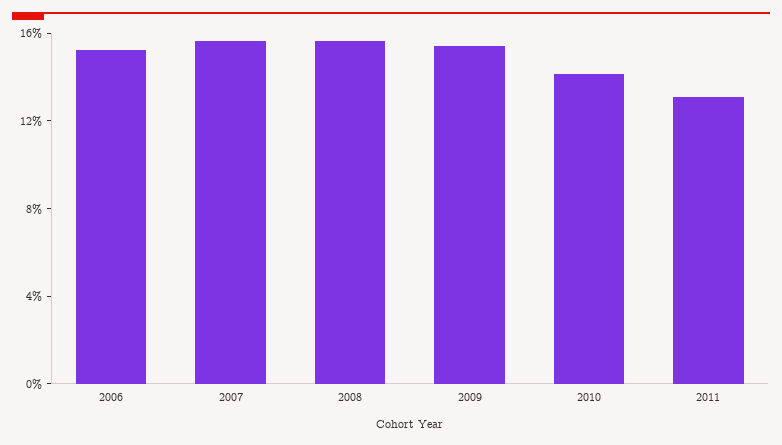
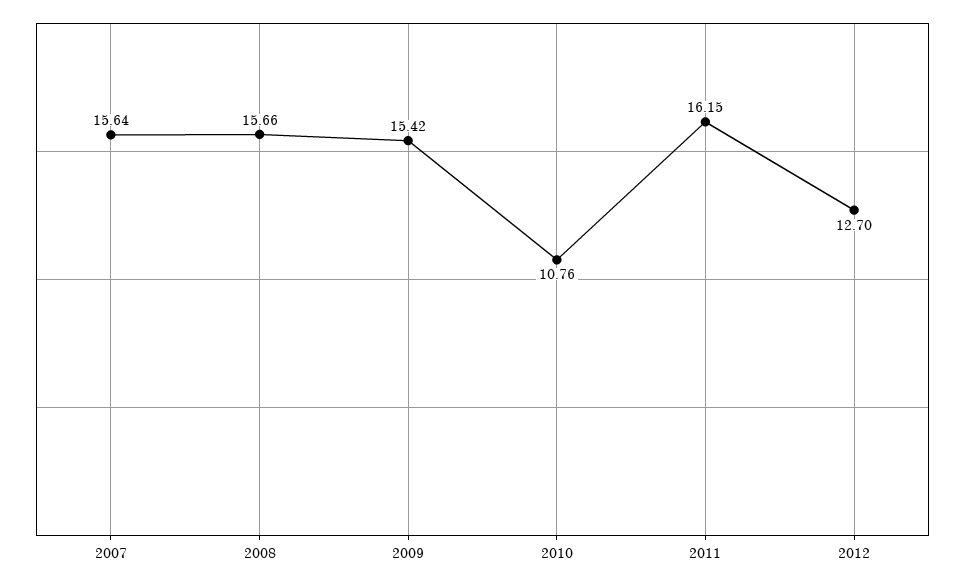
2006: 15 -> none
2010: 14 -> 10.76
2011: 13 -> 16.15
2012: none -> 12.7

